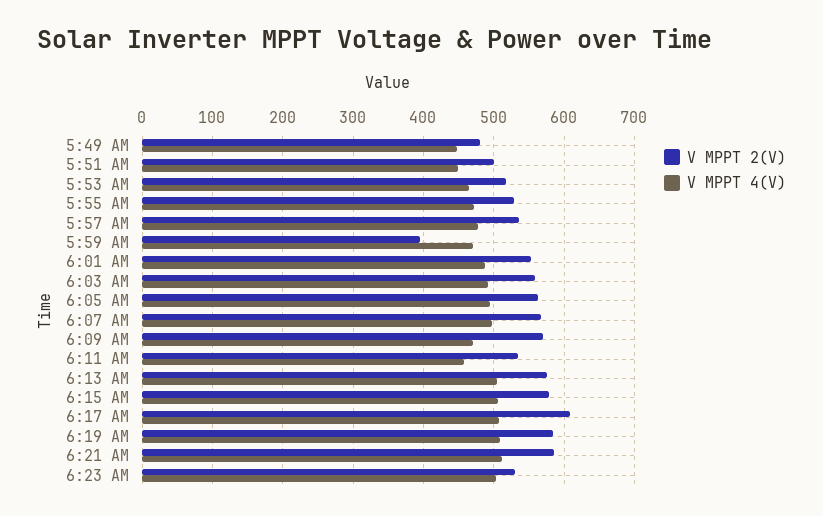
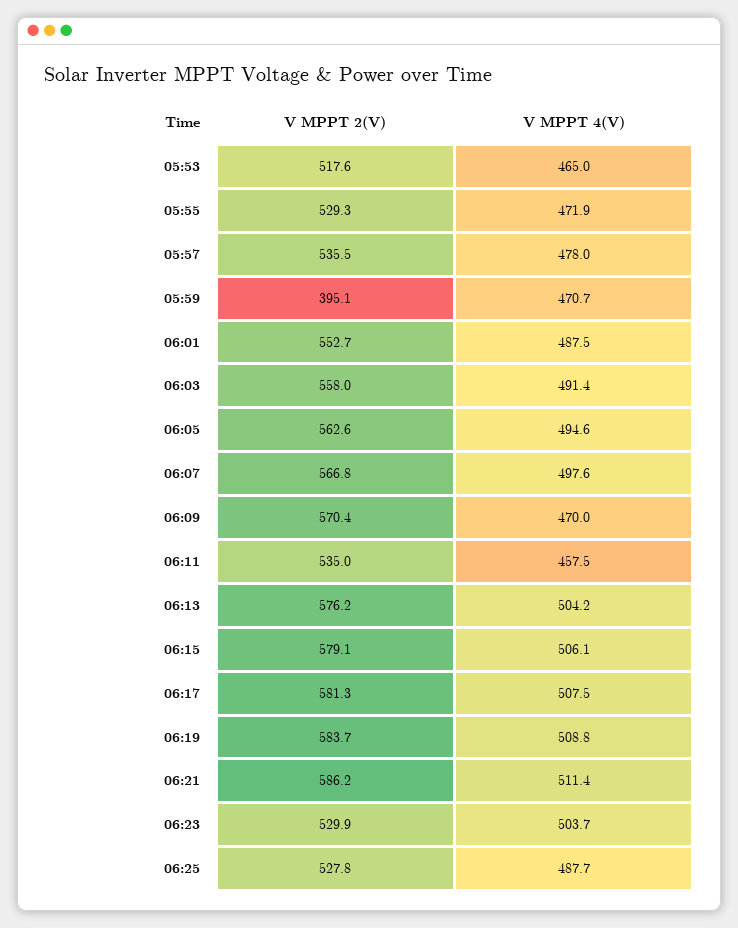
V MPPT 2(V), 5:49 AM: 480 -> none
V MPPT 4(V), 5:49 AM: 450 -> none
V MPPT 2(V), 5:51 AM: 500 -> none
V MPPT 4(V), 5:51 AM: 450 -> none
V MPPT 2(V), 6:17 AM: 610 -> 581.3
V MPPT 2(V), 06:25: none -> 527.8
V MPPT 4(V), 06:25: none -> 487.7

